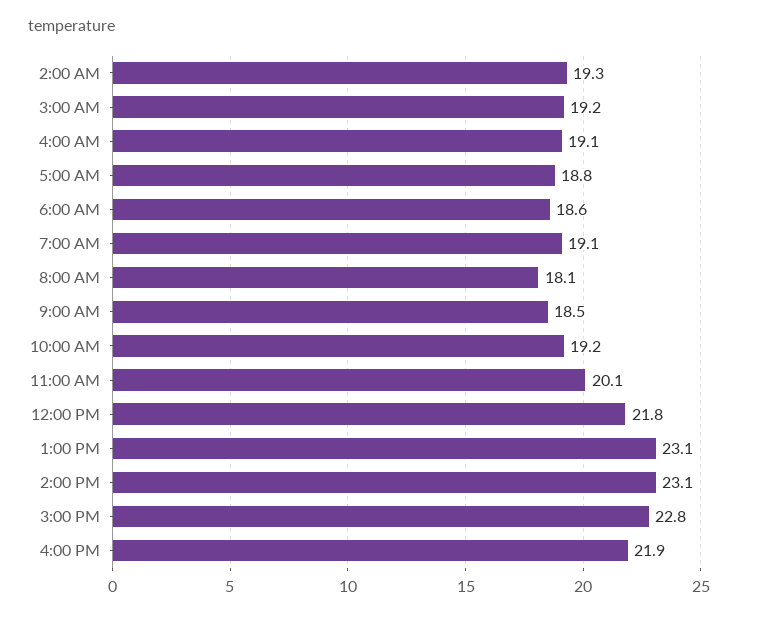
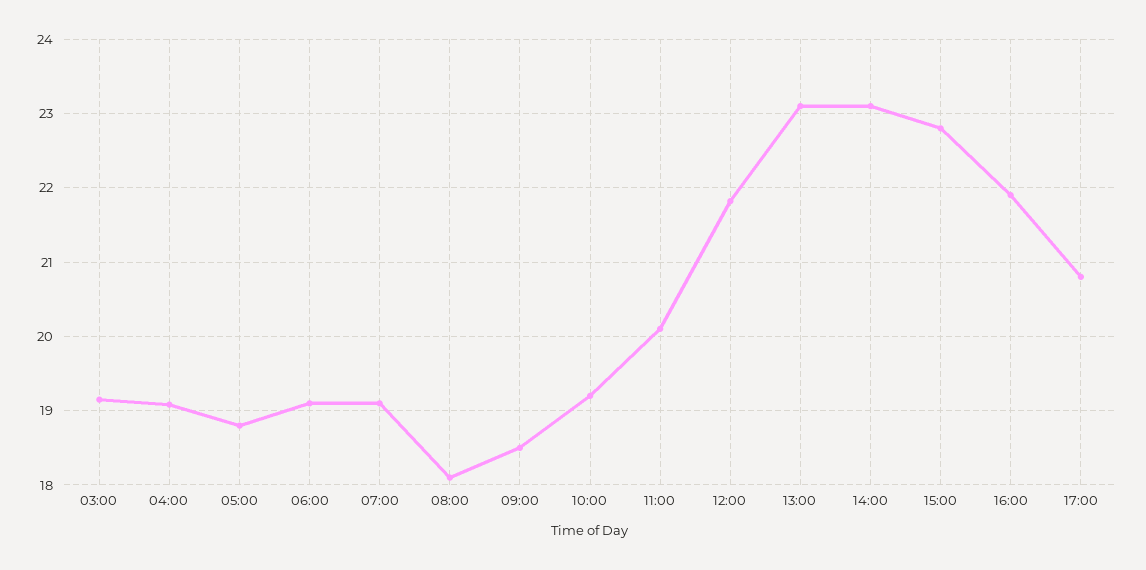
2:00 AM: 19.3 -> none
6:00 AM: 18.6 -> 19.1
17:00: none -> 20.8

